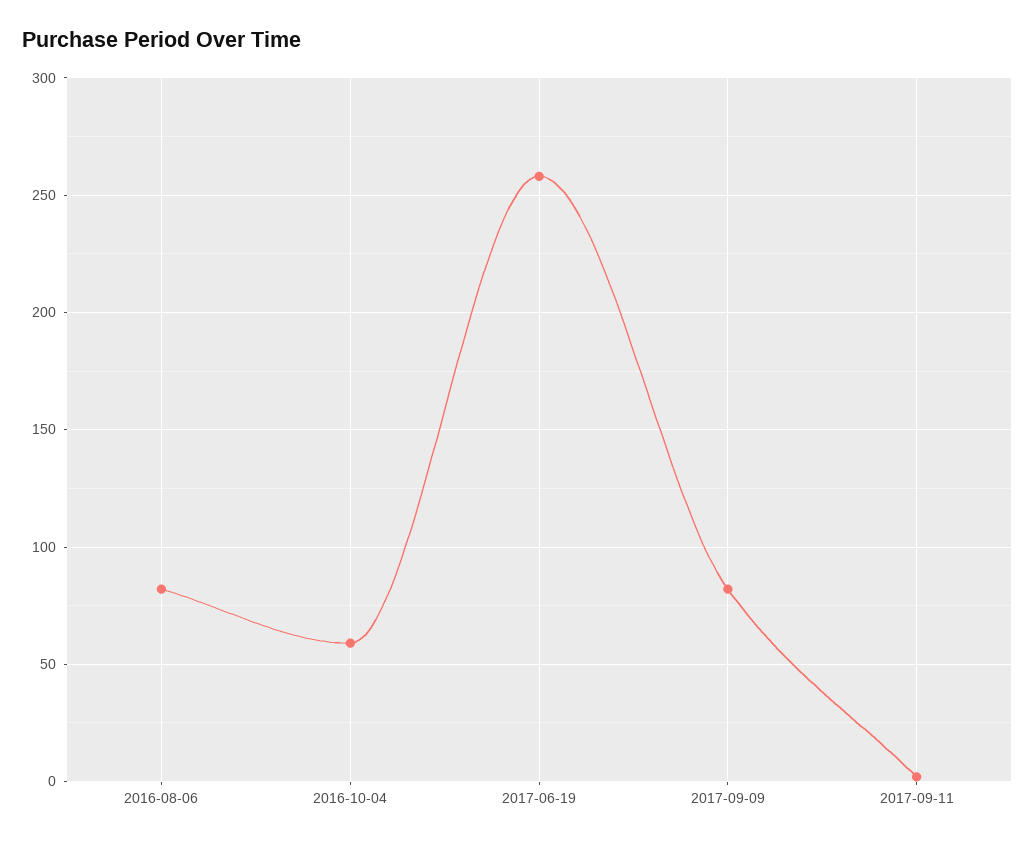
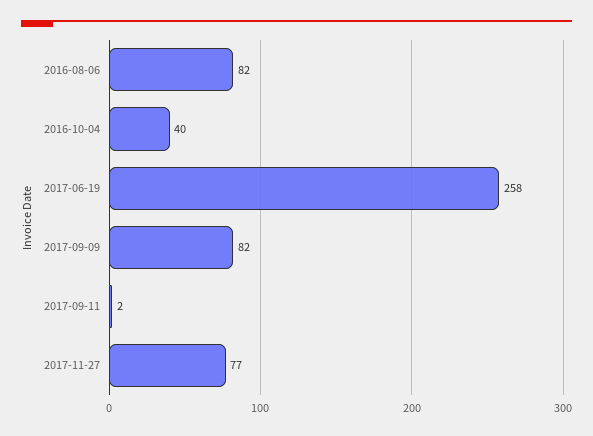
2016-10-04: 60 -> 40
2017-11-27: none -> 77

